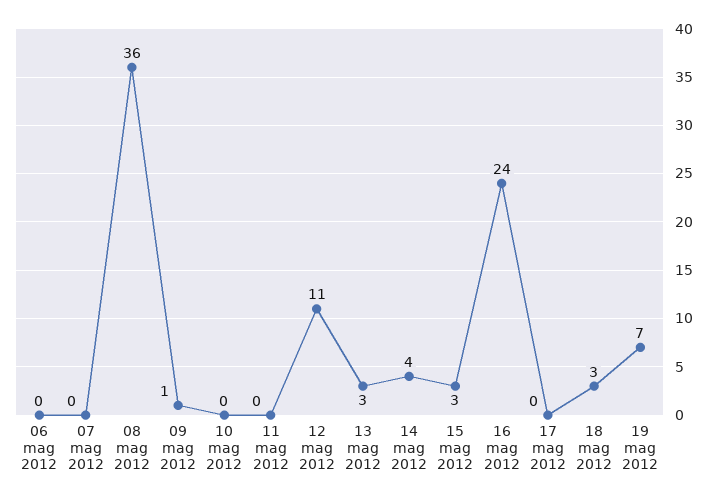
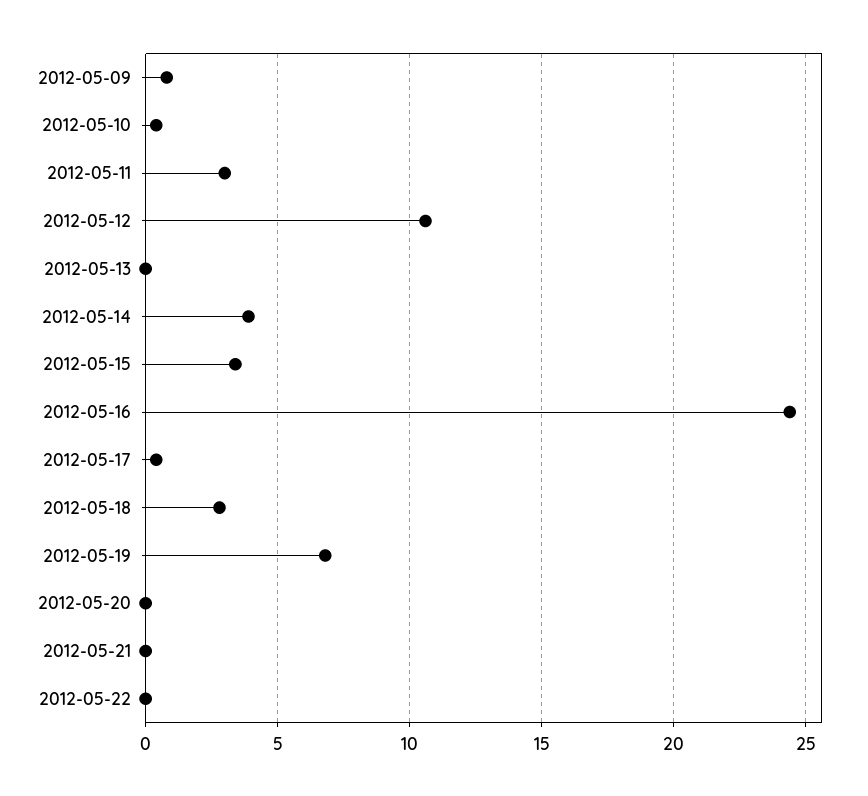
06 mag 2012: 0 -> none
07 mag 2012: 0 -> none
08 mag 2012: 36 -> none
11 mag 2012: 0 -> 3
13 mag 2012: 3 -> 0
2012-05-20: none -> 0
2012-05-21: none -> 0
2012-05-22: none -> 0

